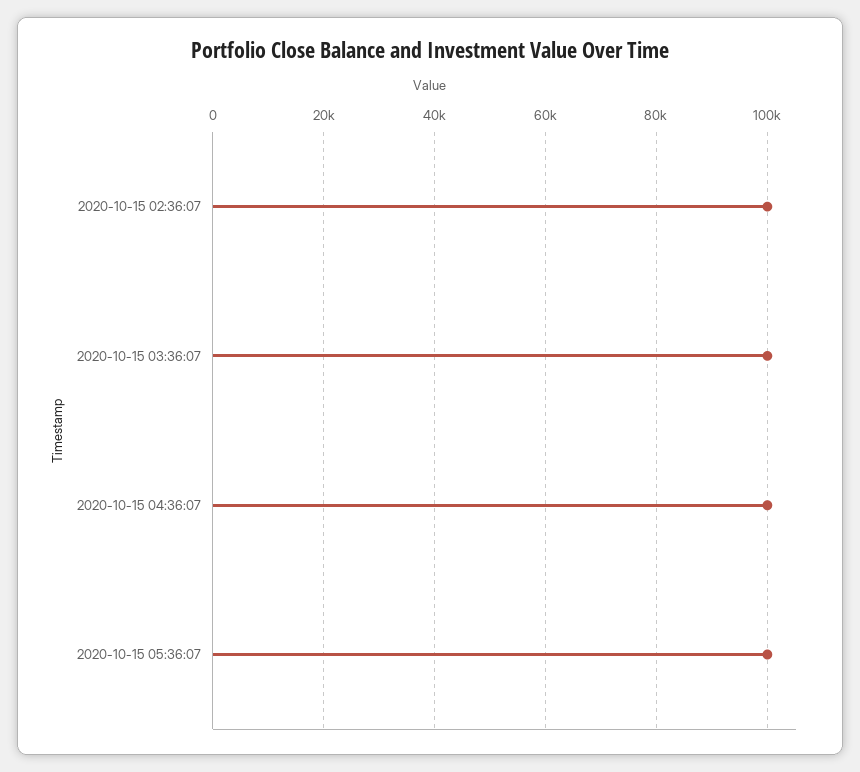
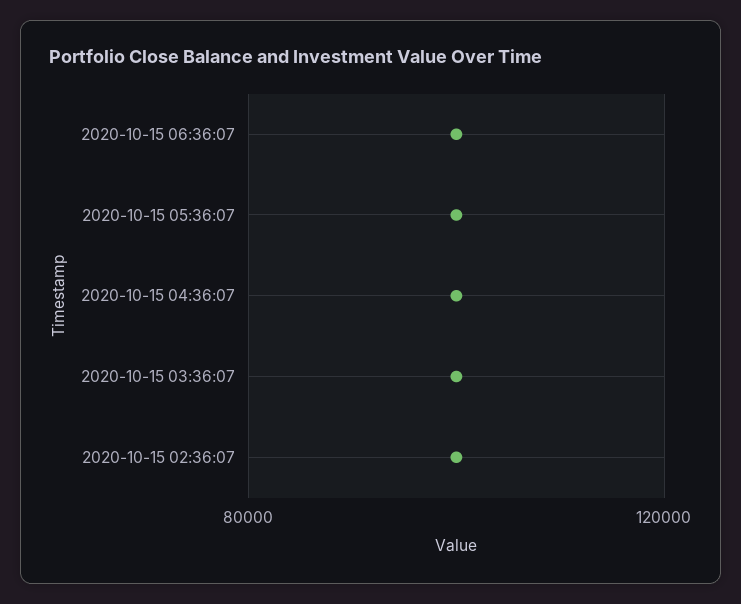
2020-10-15 06:36:07: none -> 100000

